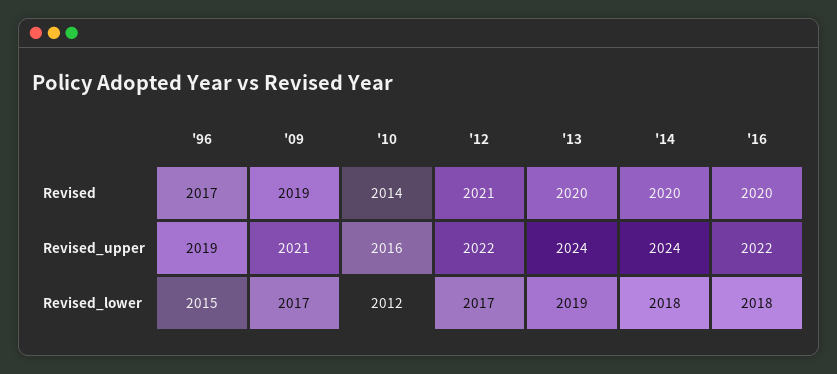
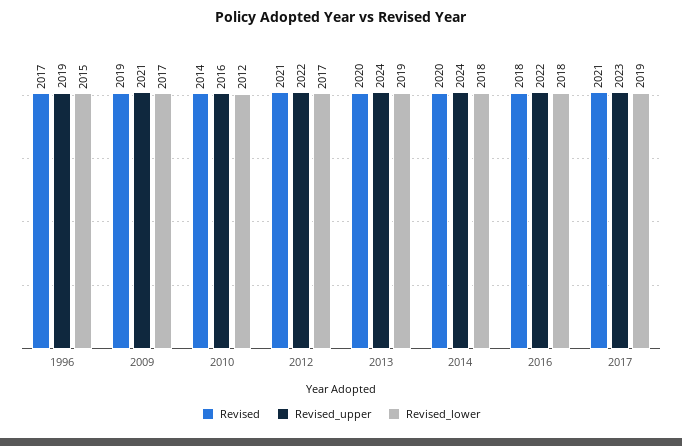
Revised, '16: 2020 -> 2018
Revised, 2017: none -> 2021
Revised_upper, 2017: none -> 2023
Revised_lower, 2017: none -> 2019

